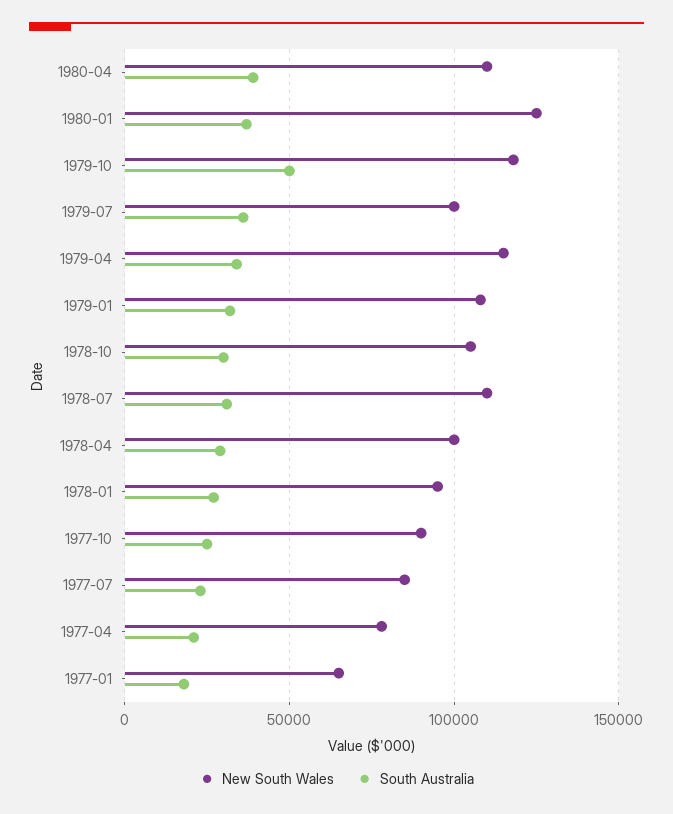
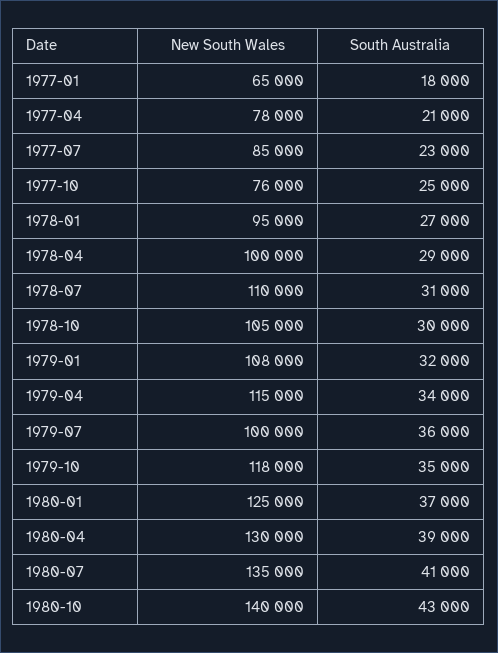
New South Wales, 1980-04: 110000 -> 130000
South Australia, 1979-10: 50000 -> 35000
New South Wales, 1977-10: 90000 -> 76000
New South Wales, 1980-07: none -> 135000
South Australia, 1980-07: none -> 41000
New South Wales, 1980-10: none -> 140000
South Australia, 1980-10: none -> 43000

